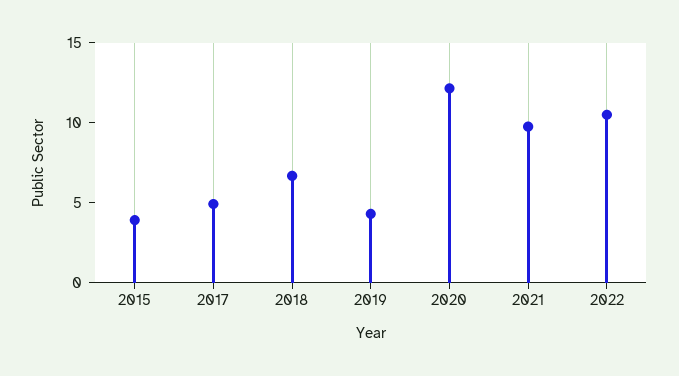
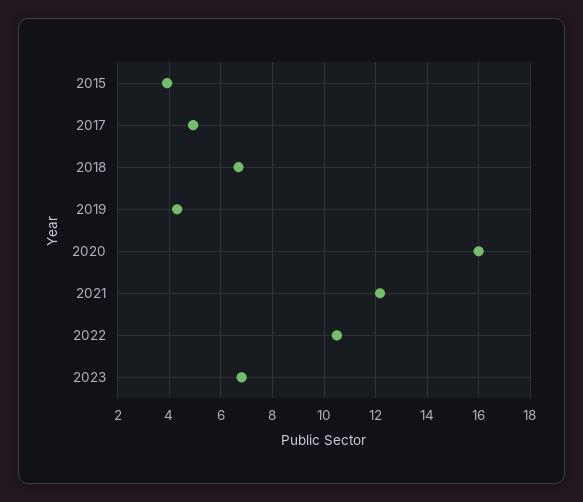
2020: 12 -> 16
2021: 10 -> 12.25
2023: none -> 6.75

